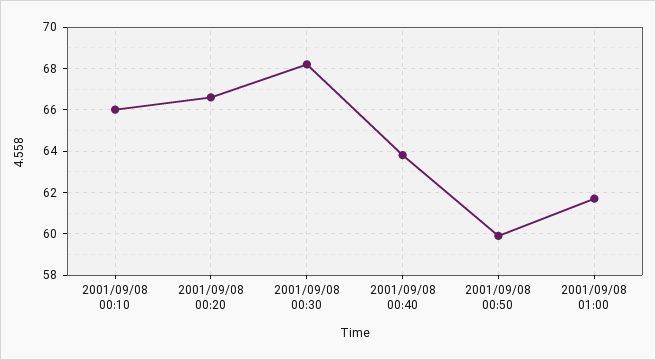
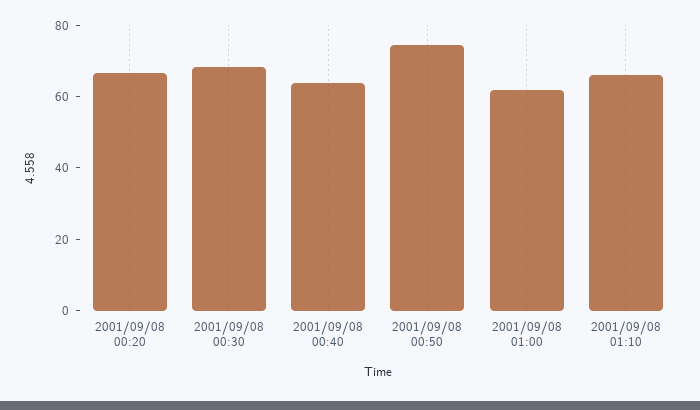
2001/09/08 00:10: 66 -> none
2001/09/08 00:50: 60 -> 75
2001/09/08 01:10: none -> 65

